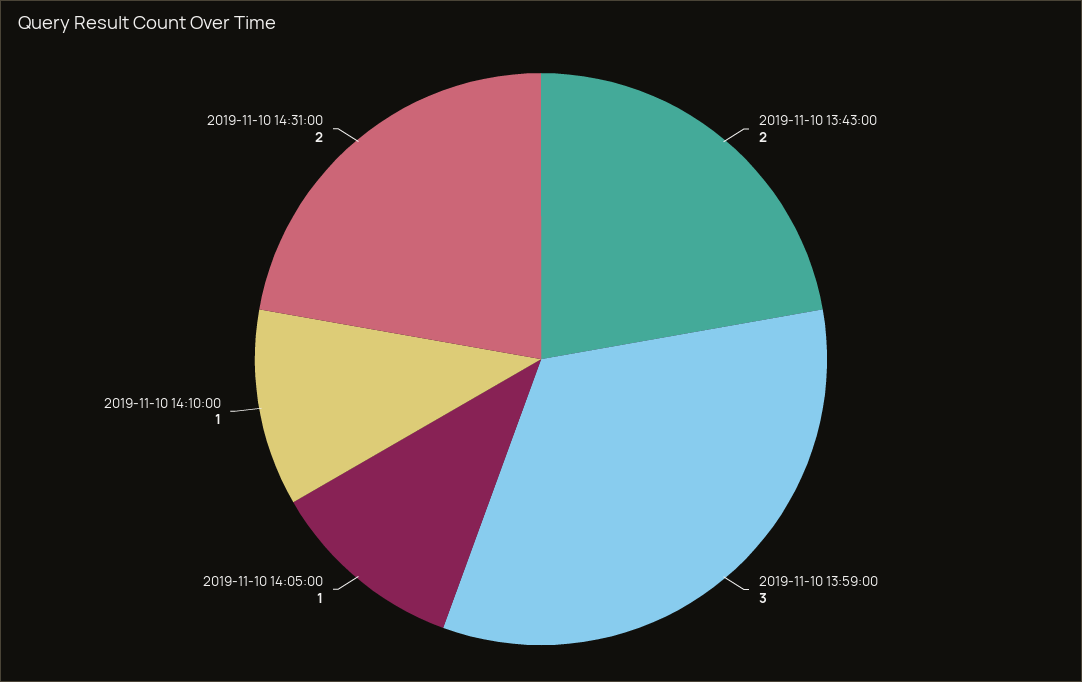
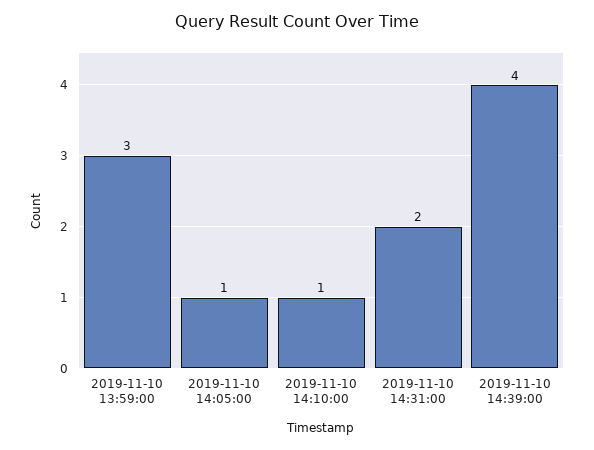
2019-11-10 13:43:00: 2 -> none
2019-11-10 14:39:00: none -> 4

